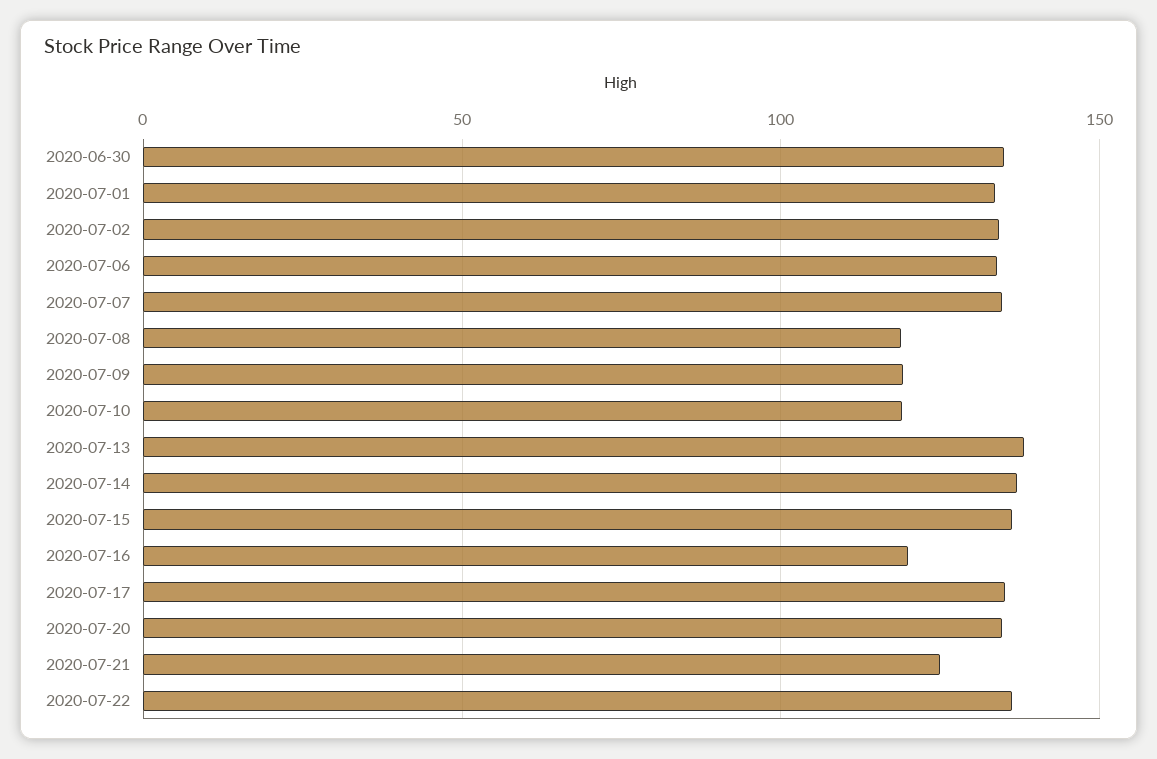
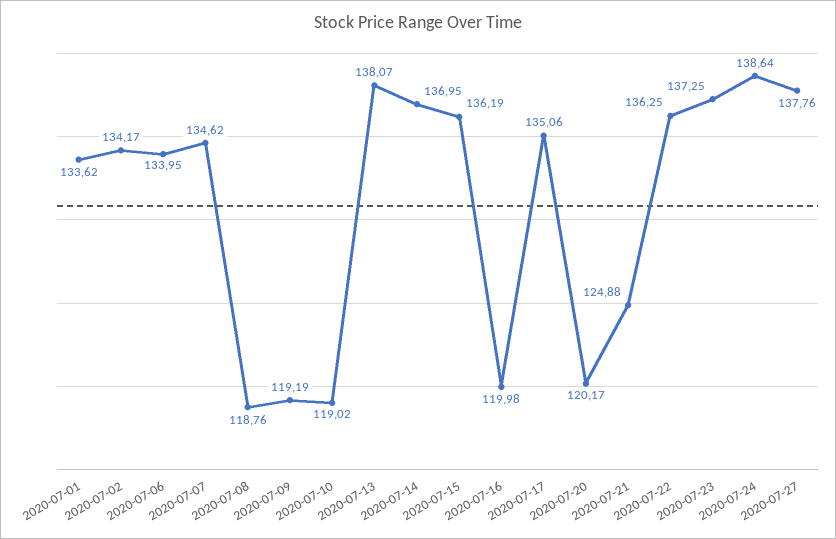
2020-06-30: 135 -> none
2020-07-20: 135 -> 120.17
2020-07-23: none -> 137.25
2020-07-24: none -> 138.64
2020-07-27: none -> 137.76

